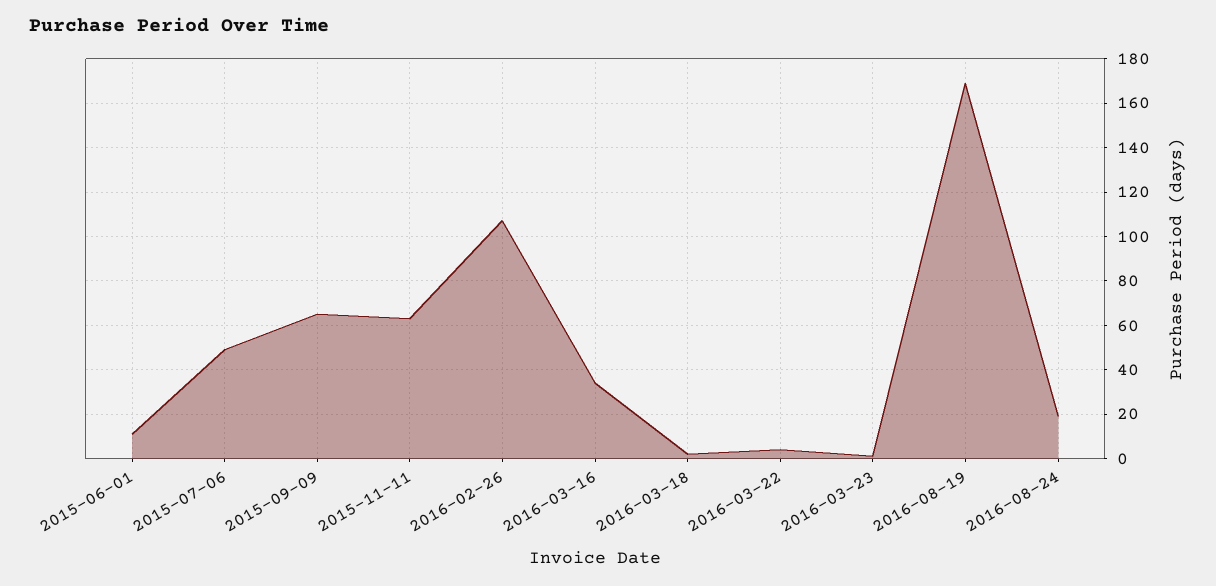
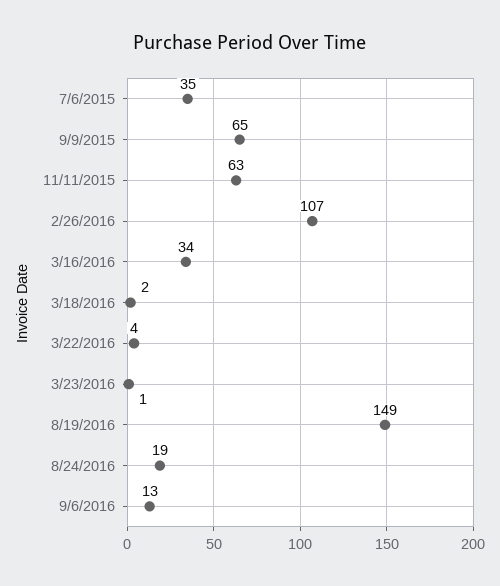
2015-06-01: 10 -> none
2015-07-06: 50 -> 35
2016-08-19: 170 -> 149
9/6/2016: none -> 13

